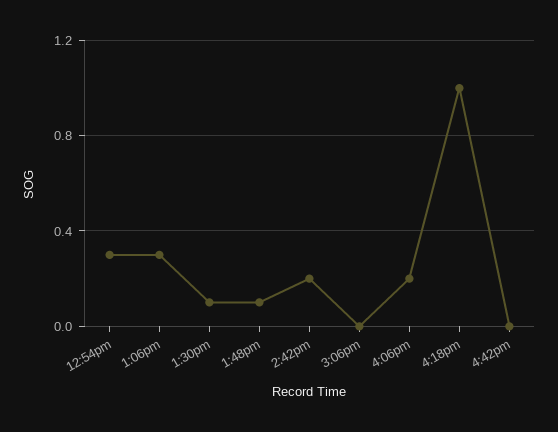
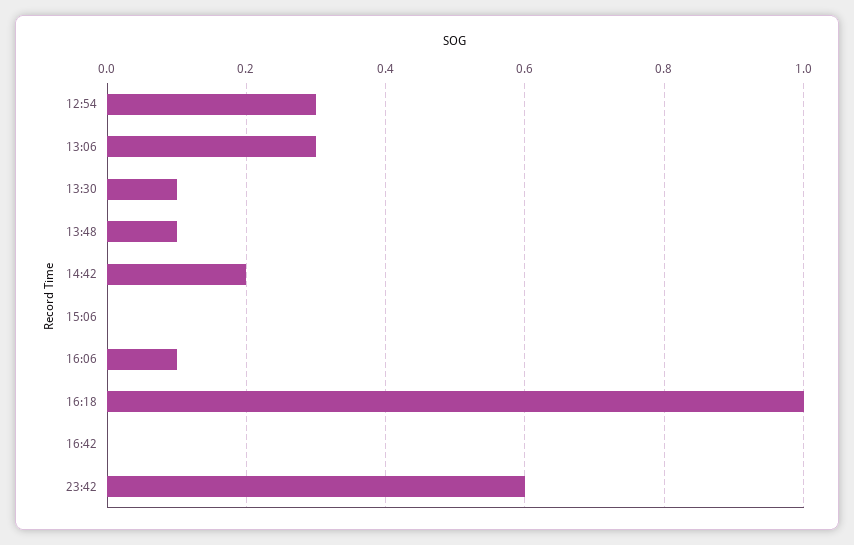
4:06pm: 0.2 -> 0.1
23:42: none -> 0.6

